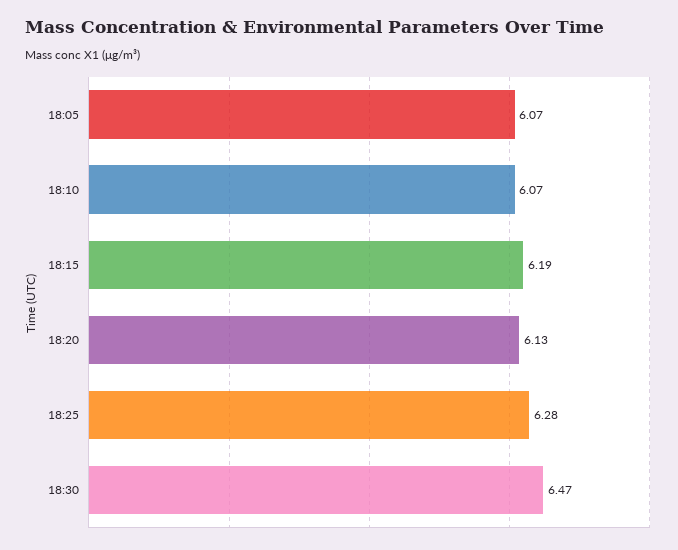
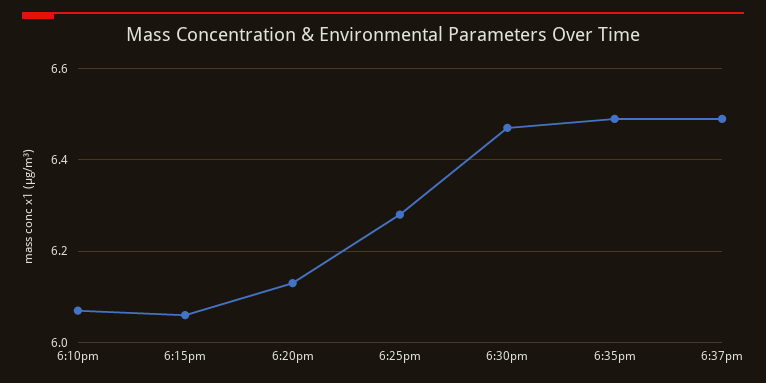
18:05: 6.07 -> none
18:15: 6.19 -> 6.05
6:35pm: none -> 6.5
6:37pm: none -> 6.5

